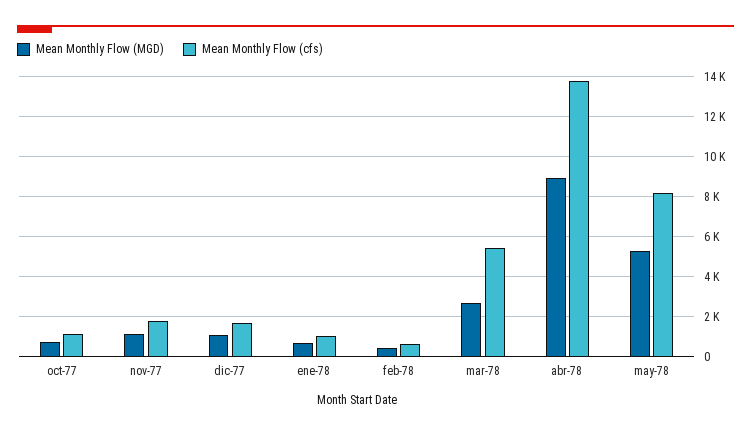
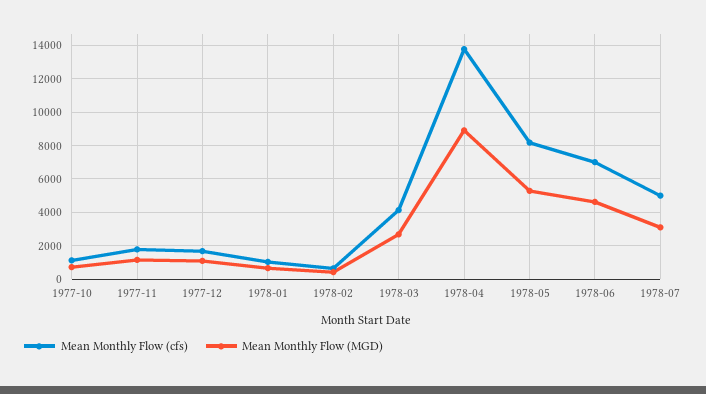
Mean Monthly Flow (cfs), mar-78: 5500 -> 4000
Mean Monthly Flow (cfs), 1978-06: none -> 7000
Mean Monthly Flow (MGD), 1978-06: none -> 4500
Mean Monthly Flow (cfs), 1978-07: none -> 5000
Mean Monthly Flow (MGD), 1978-07: none -> 3000

